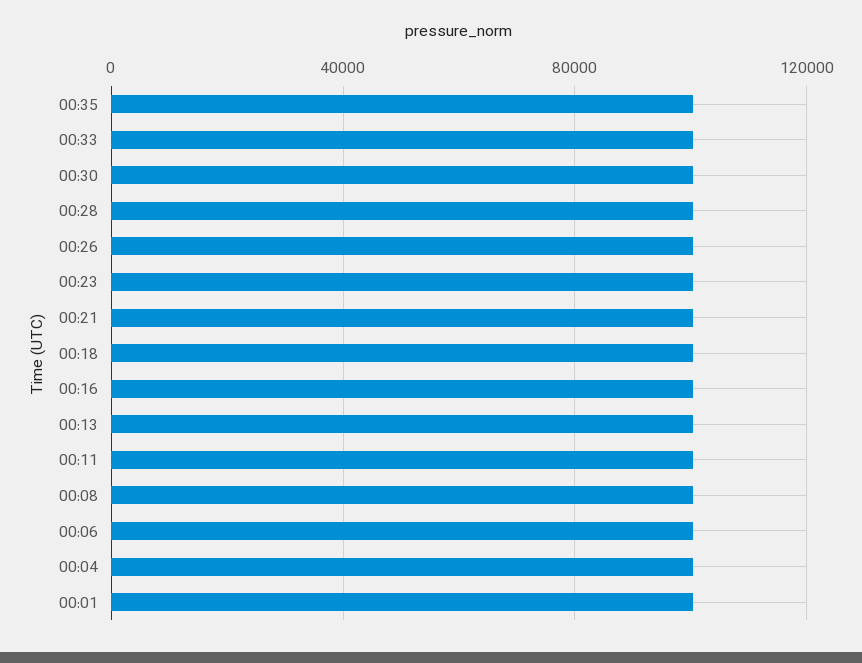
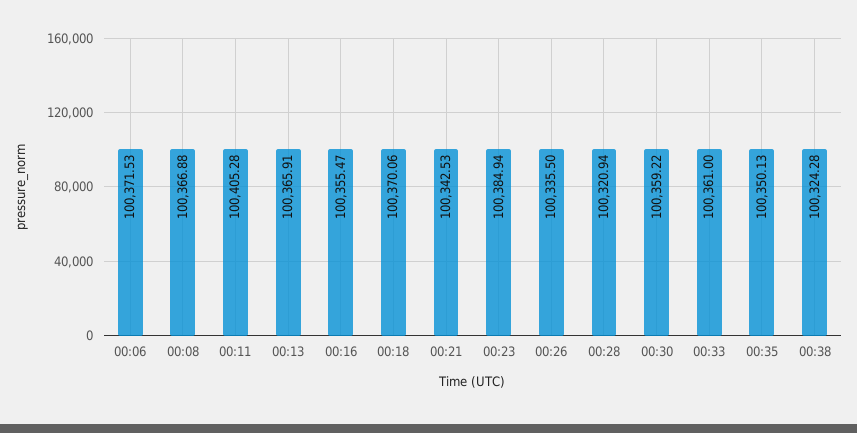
00:04: 100000 -> none
00:01: 100000 -> none
00:38: none -> 100324.28

